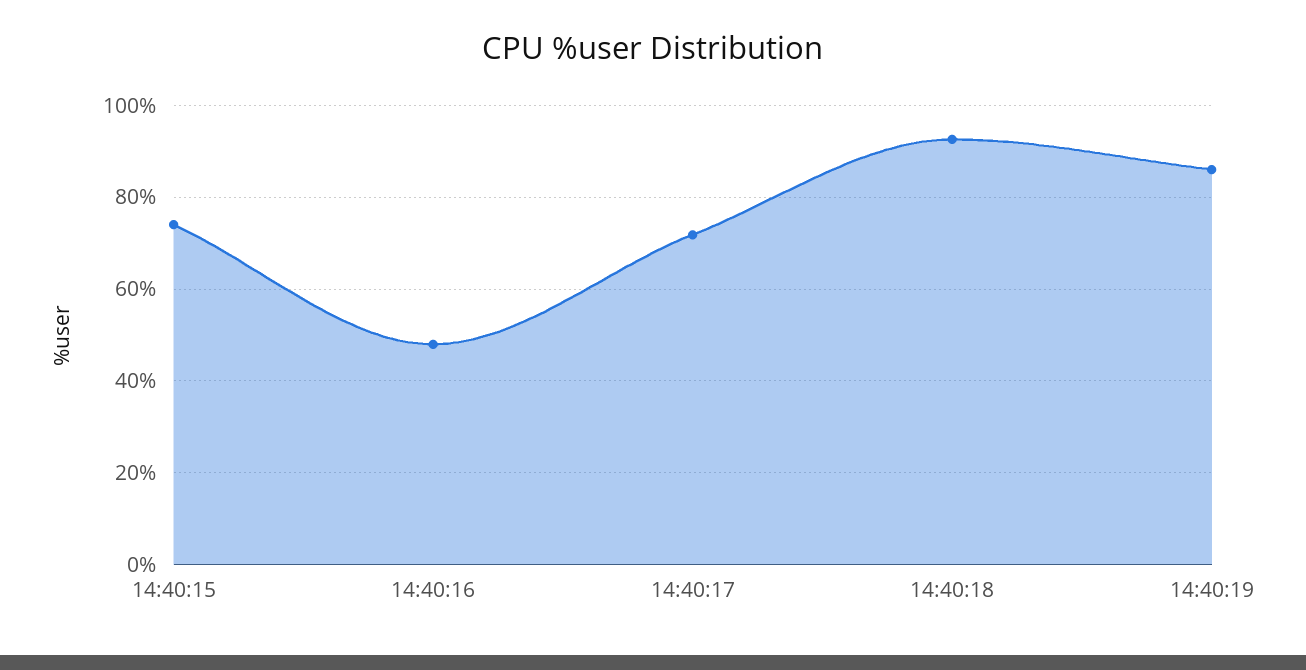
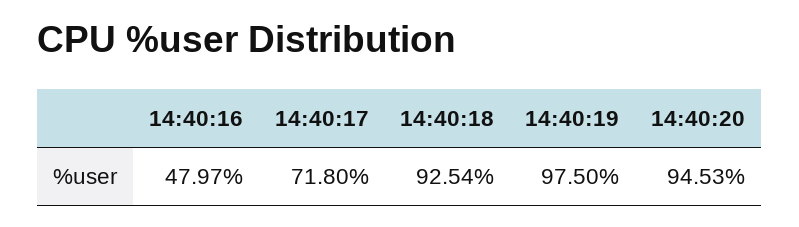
14:40:15: 74 -> none
14:40:19: 86 -> 97.5
14:40:20: none -> 94.53

